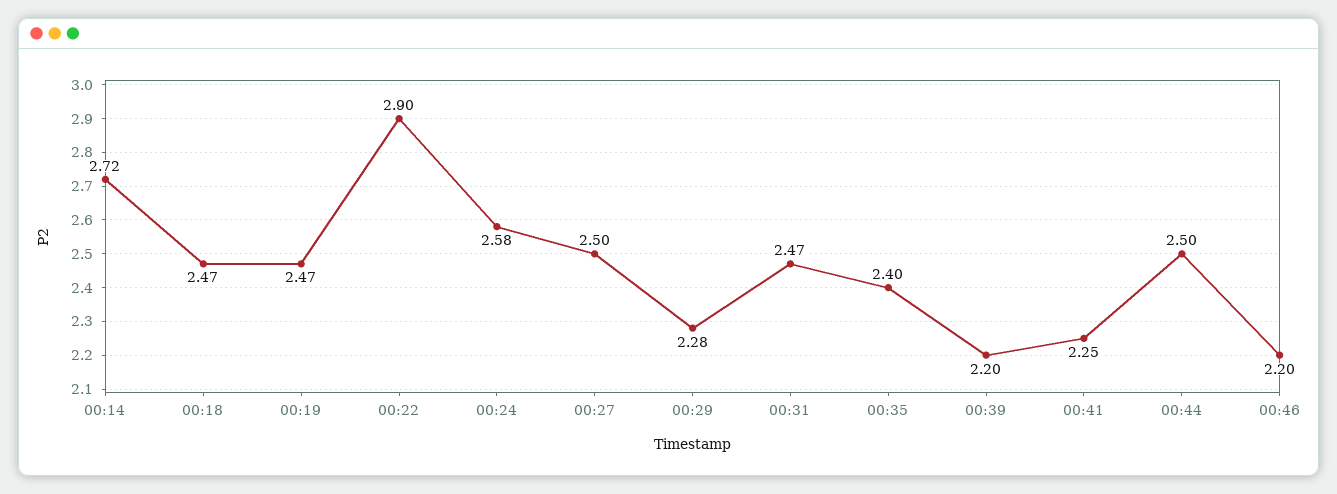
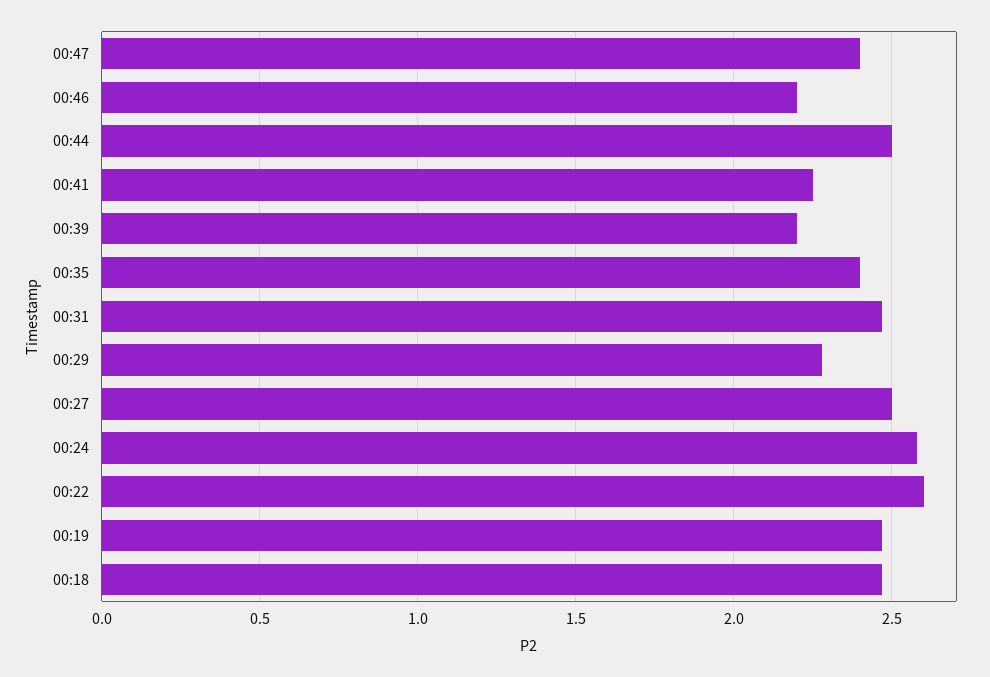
00:14: 2.72 -> none
00:22: 2.9 -> 2.6
00:47: none -> 2.4

